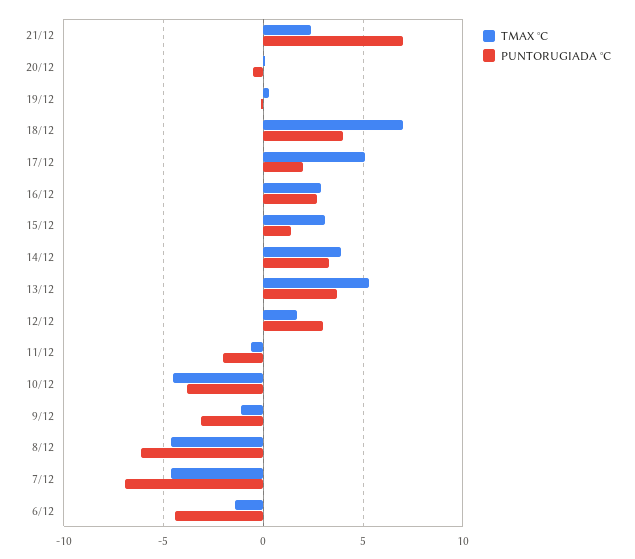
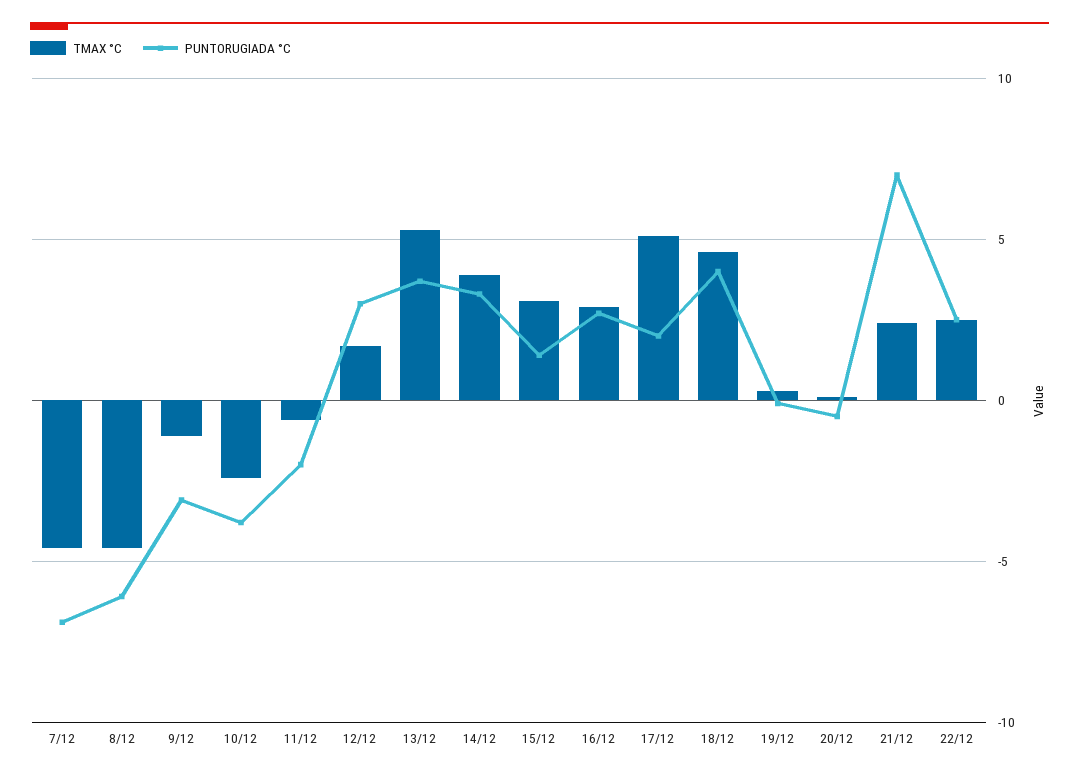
TMAX °C, 18/12: 7 -> 4.5
TMAX °C, 10/12: -4.5 -> -2.5
TMAX °C, 6/12: -1.5 -> none
PUNTORUGIADA °C, 6/12: -4.5 -> none
TMAX °C, 22/12: none -> 2.5
PUNTORUGIADA °C, 22/12: none -> 2.5

